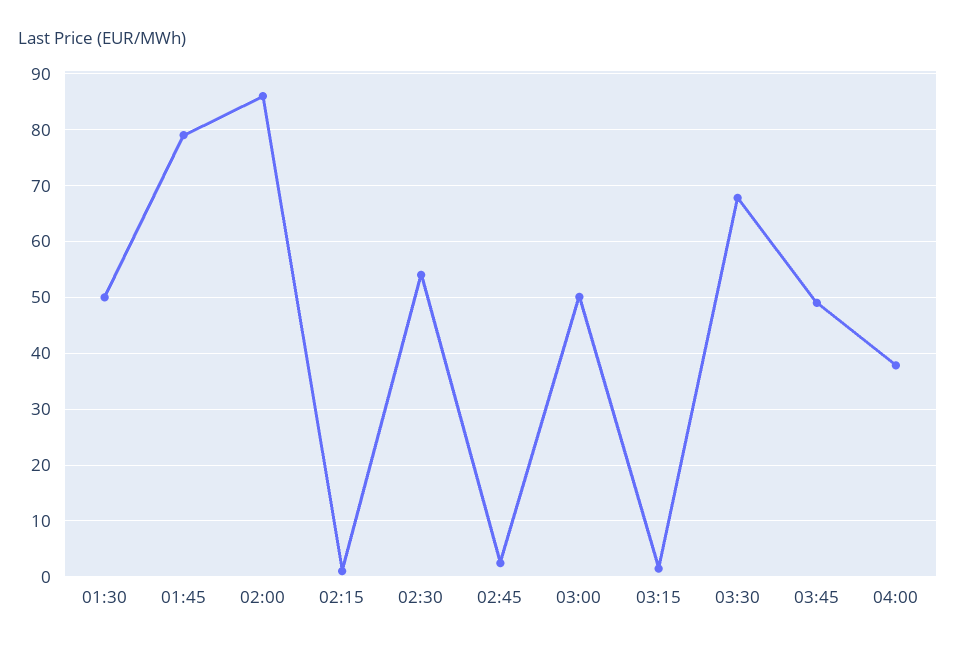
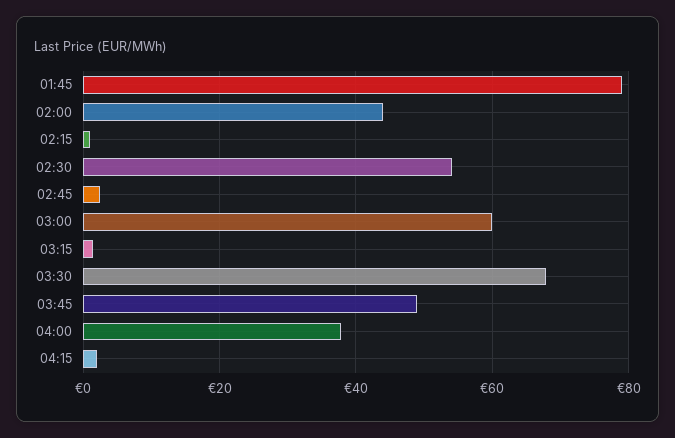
01:30: 50 -> none
02:00: 86 -> 44
03:00: 50 -> 60
04:15: none -> 2

